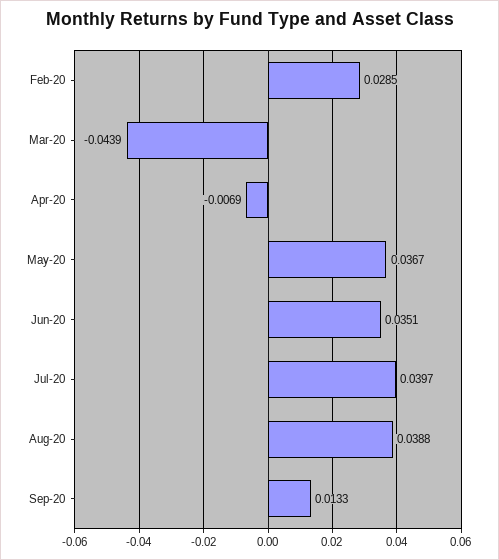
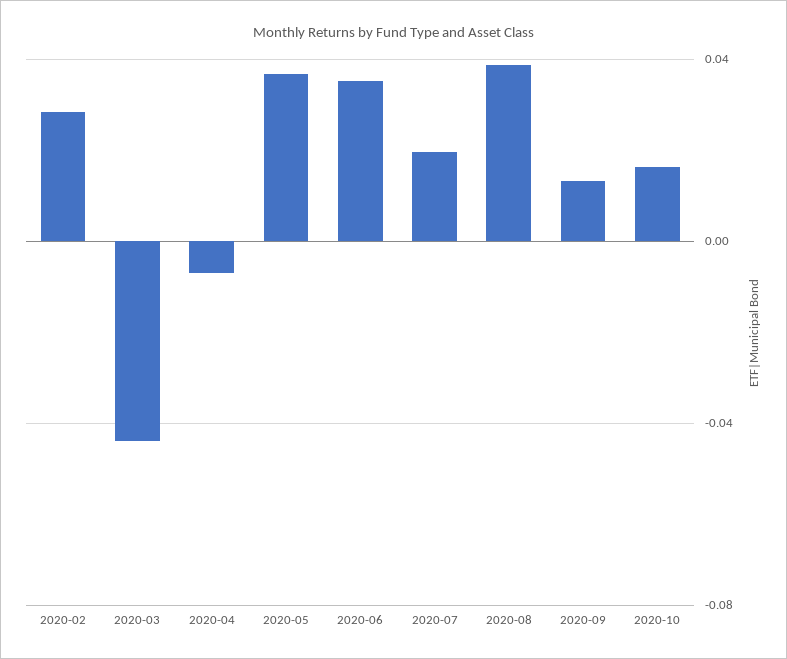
Jul-20: 0.0397 -> 0.02
2020-10: none -> 0.015

